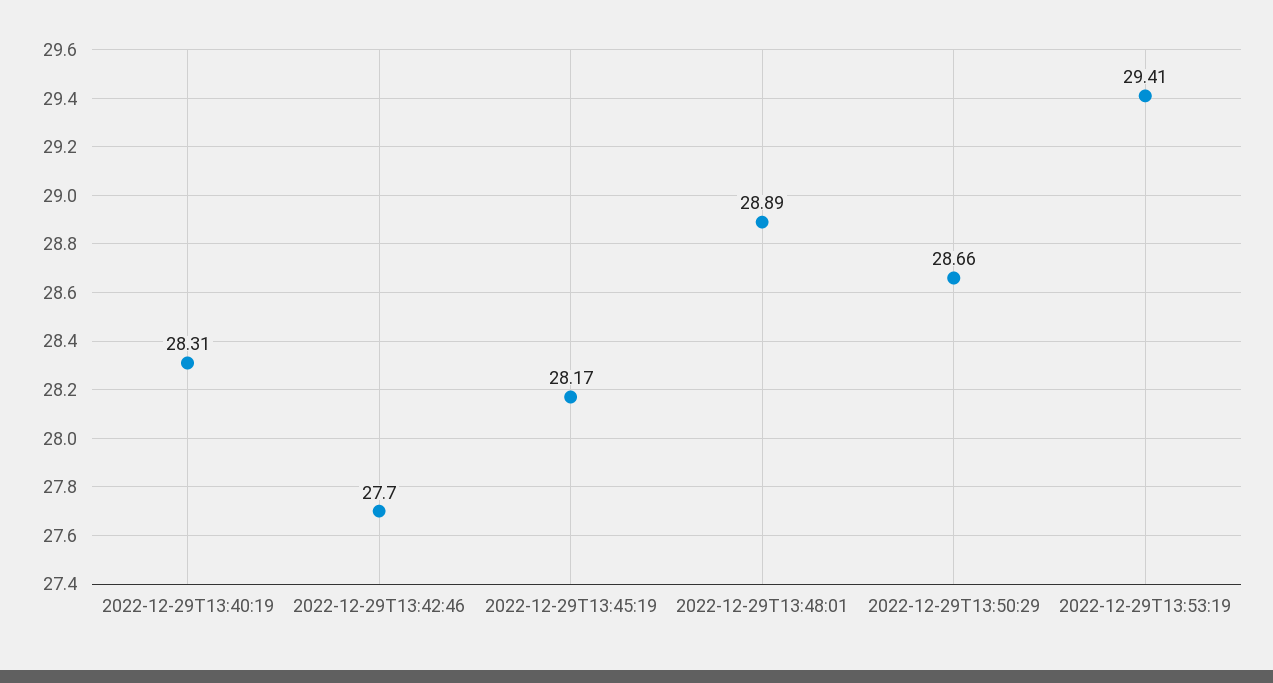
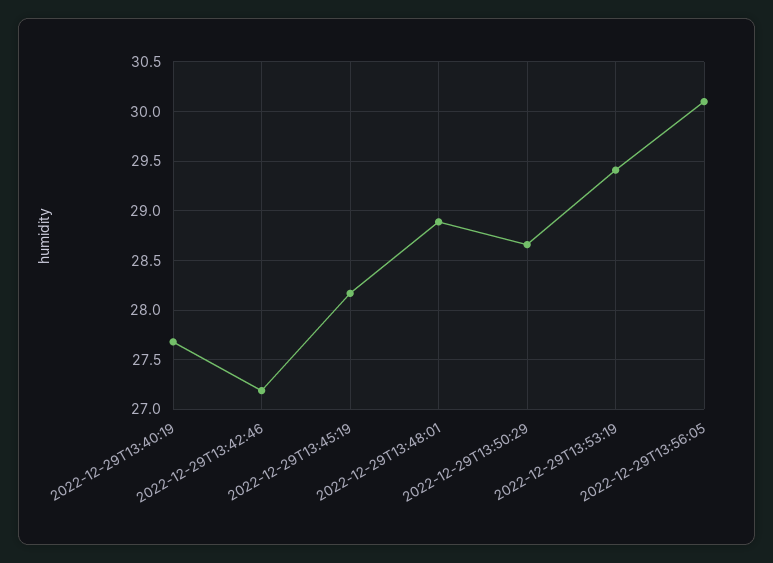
2022-12-29T13:40:19: 28.31 -> 27.7
2022-12-29T13:42:46: 27.7 -> 27.2
2022-12-29T13:56:05: none -> 30.1

